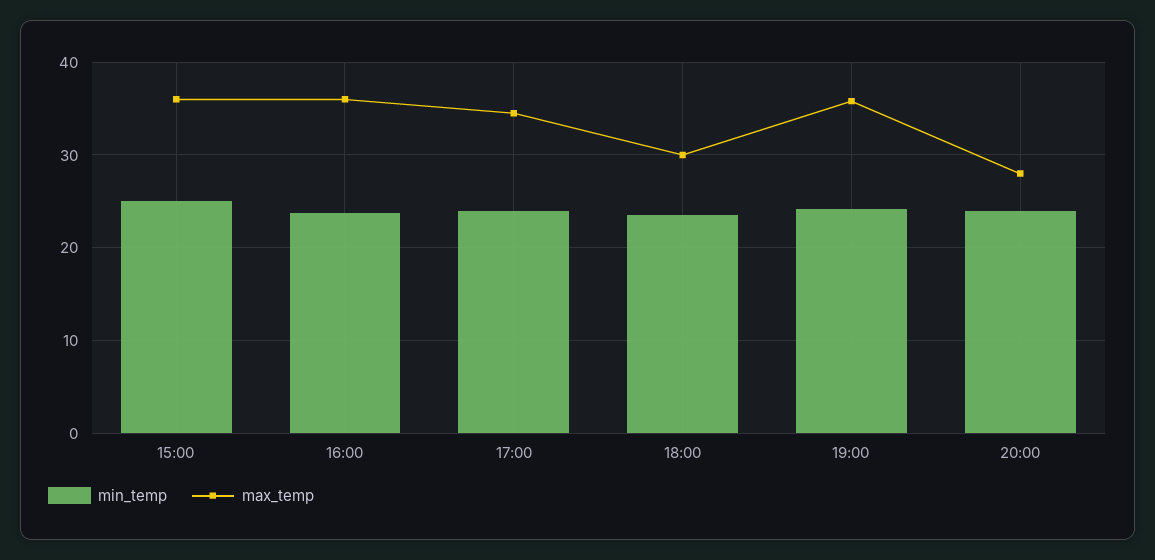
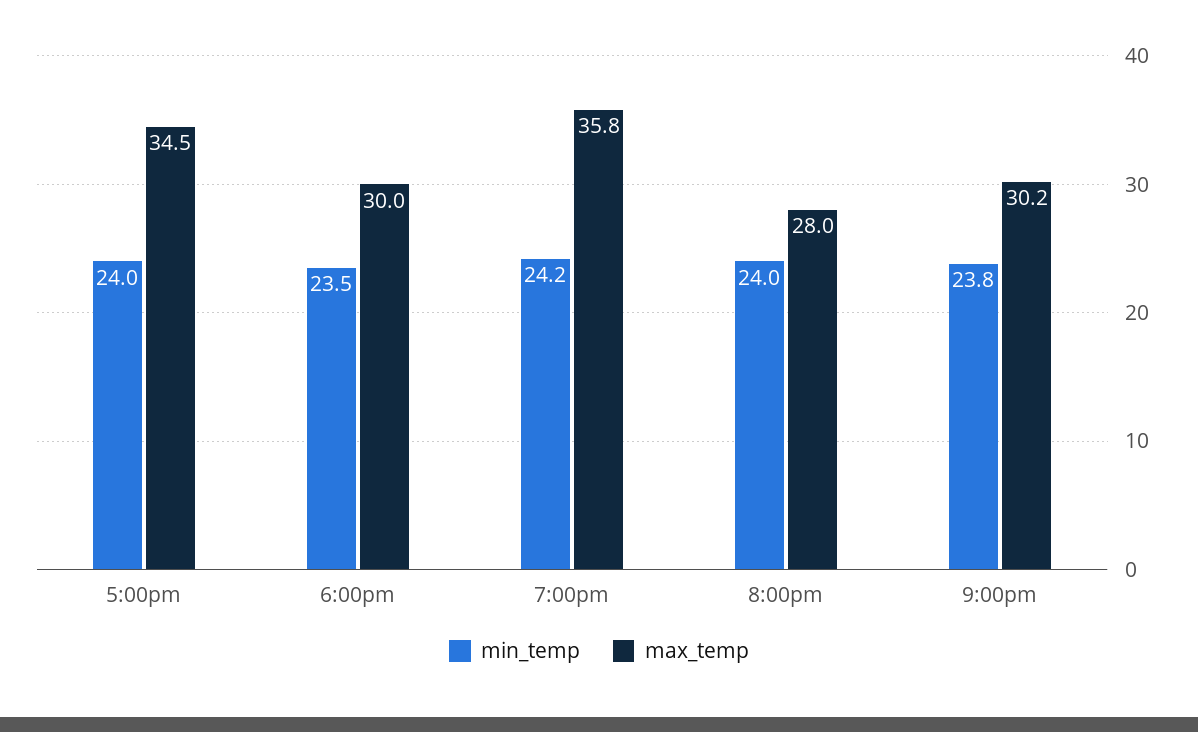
min_temp, 15:00: 25 -> none
max_temp, 15:00: 36 -> none
min_temp, 16:00: 24 -> none
max_temp, 16:00: 36 -> none
min_temp, 9:00pm: none -> 23.8
max_temp, 9:00pm: none -> 30.2

